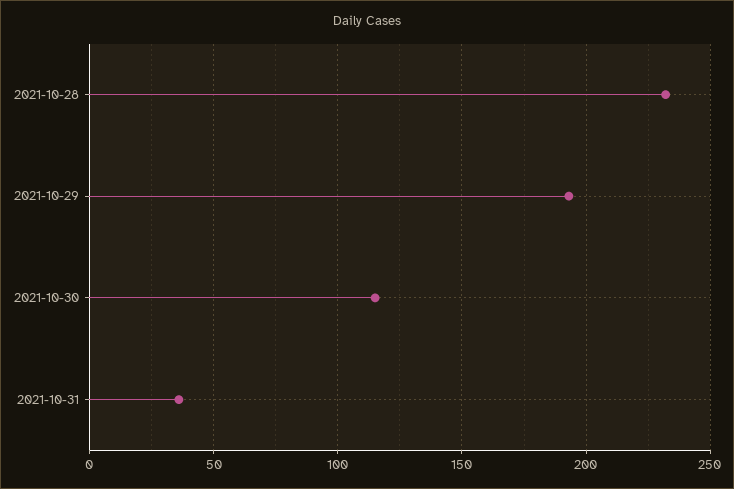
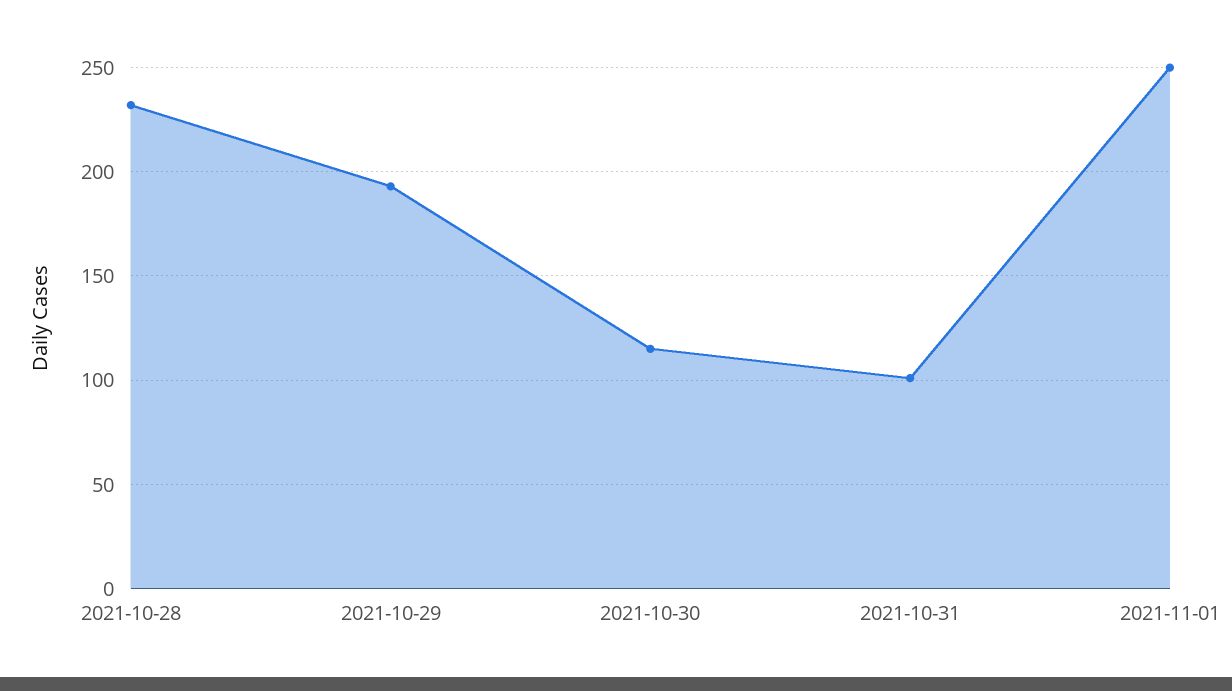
2021-10-31: 35 -> 100
2021-11-01: none -> 250

